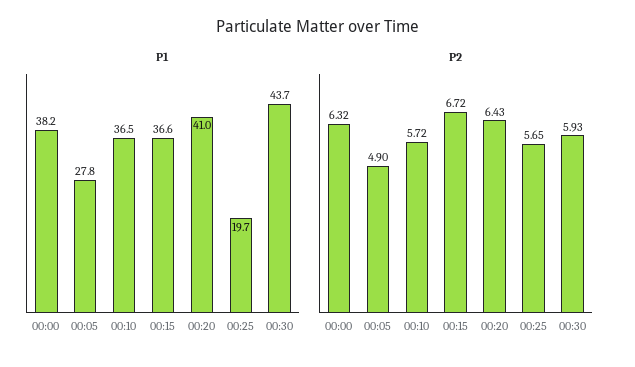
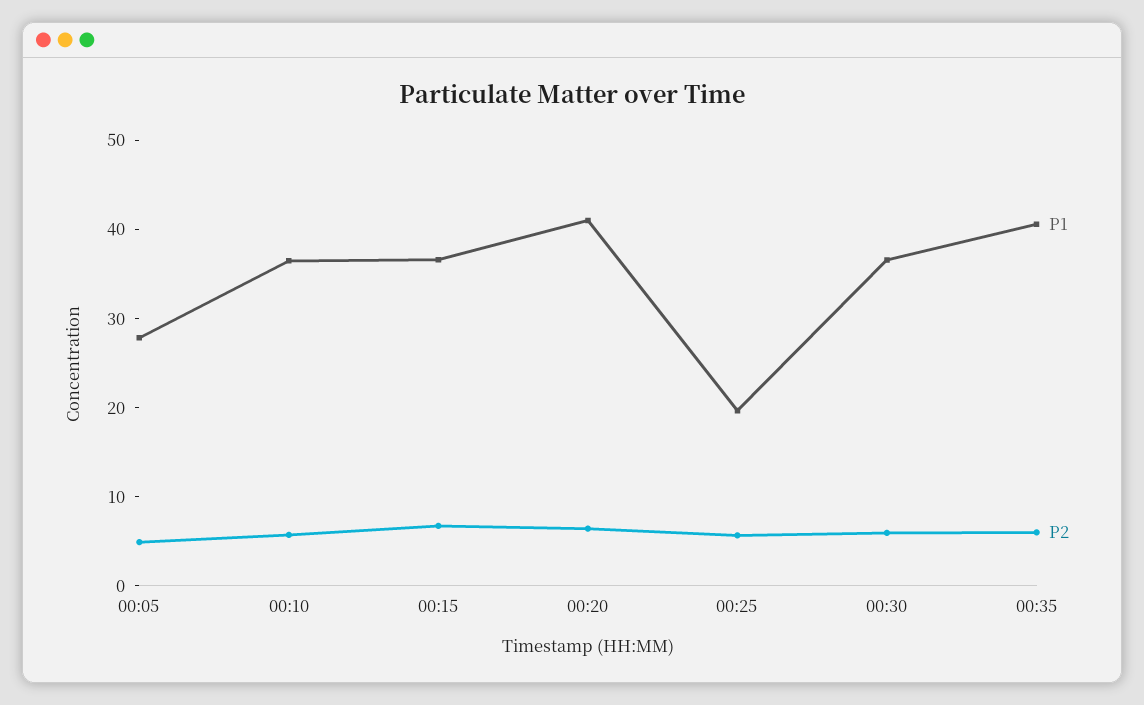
P1, 00:00: 38.2 -> none
P1, 00:30: 43.7 -> 36
P2, 00:00: 6.32 -> none
P1, 00:35: none -> 40
P2, 00:35: none -> 6

